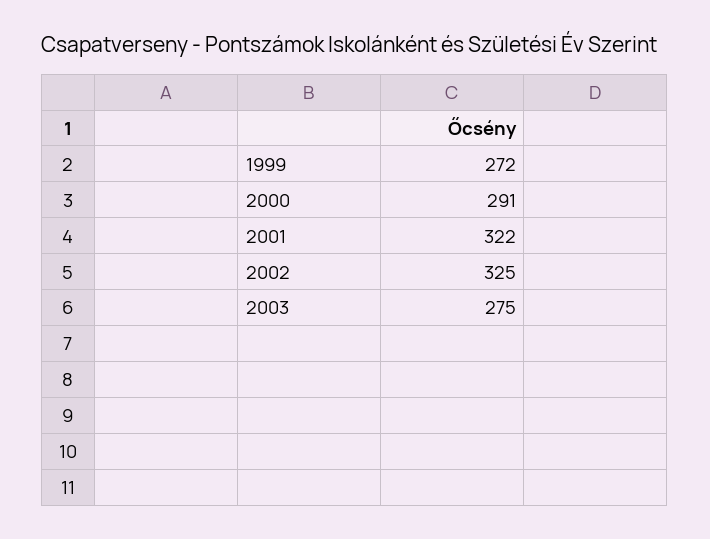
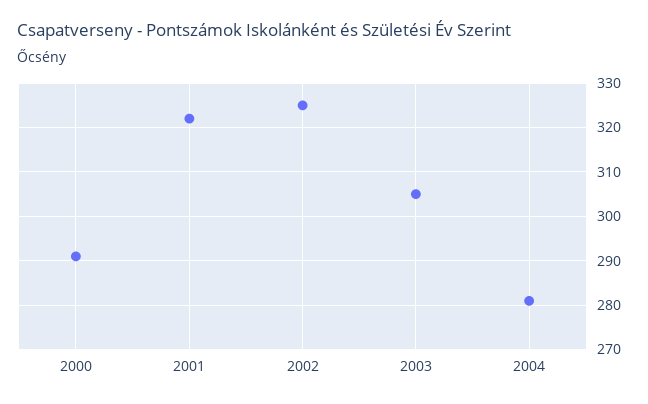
1999: 272 -> none
2003: 275 -> 305
2004: none -> 280

